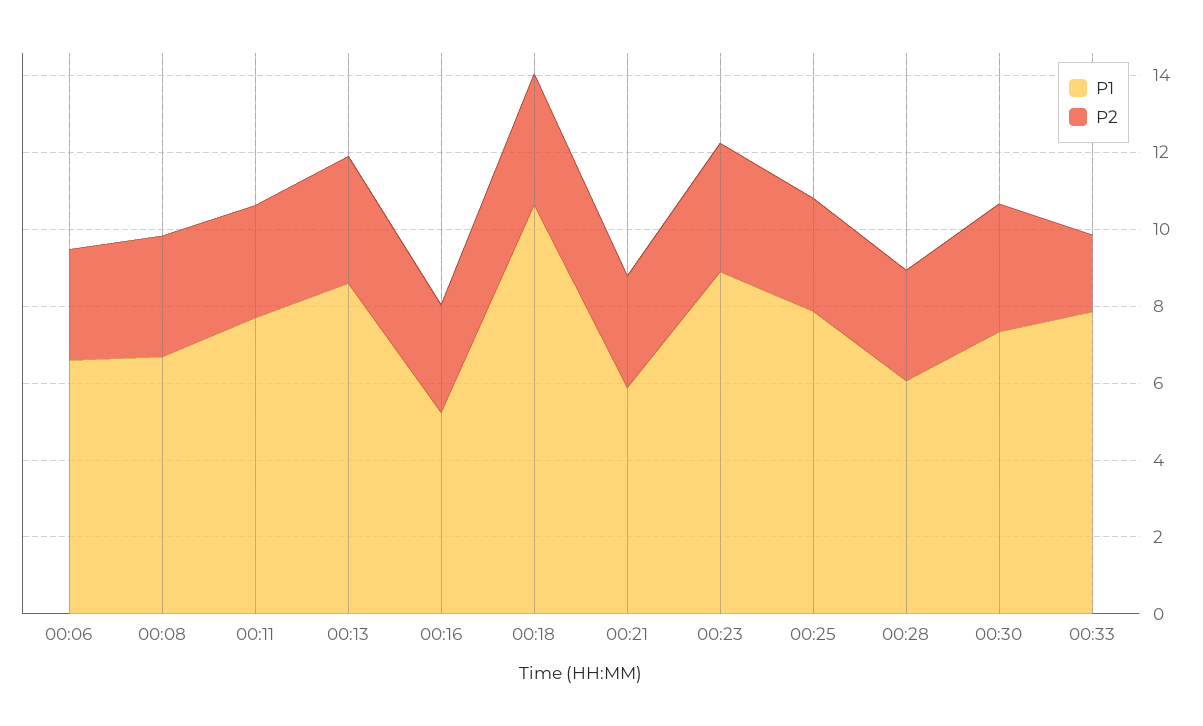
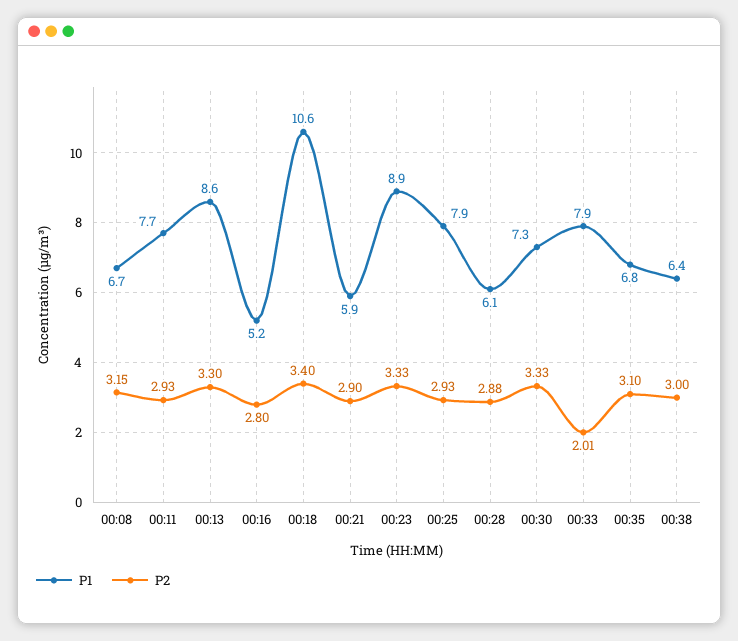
P1, 00:06: 6.5 -> none
P2, 00:06: 3 -> none
P1, 00:35: none -> 6.8
P2, 00:35: none -> 3.1
P1, 00:38: none -> 6.4
P2, 00:38: none -> 3

